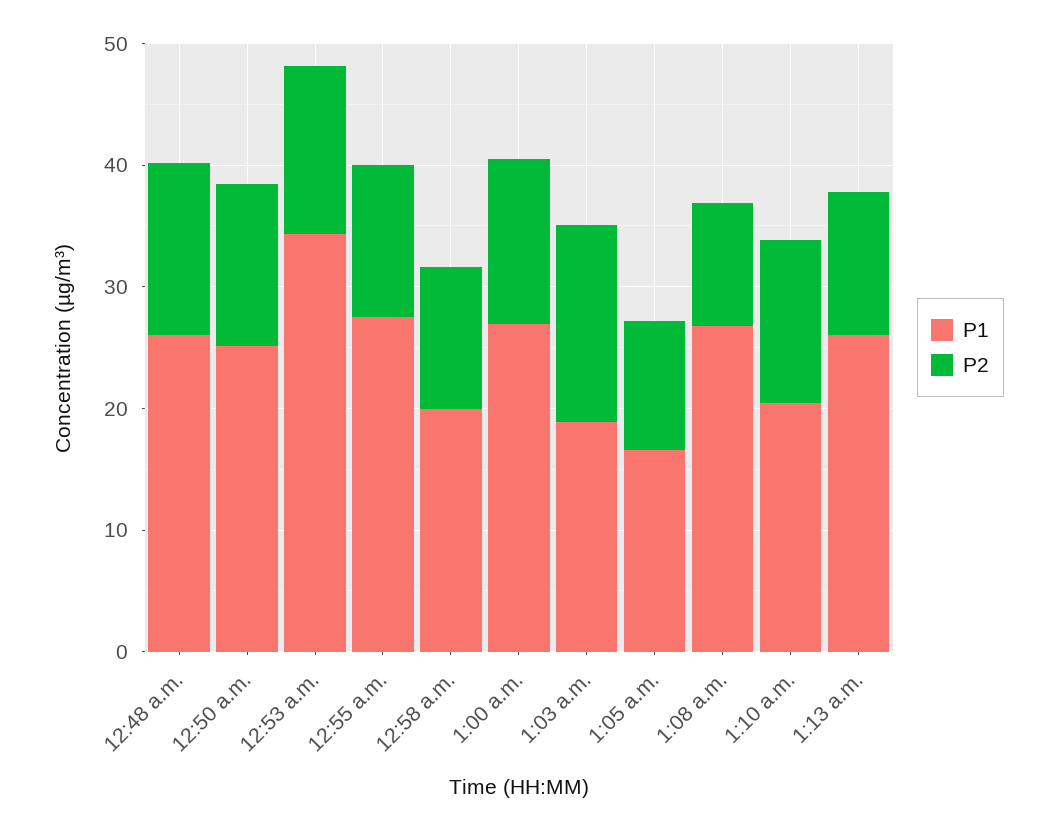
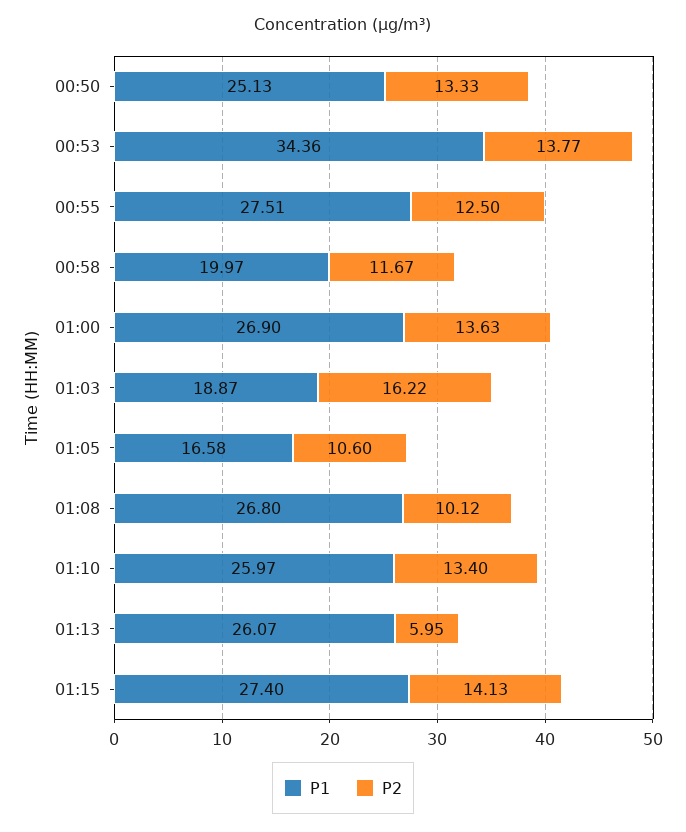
P1, 12:48 a.m.: 26 -> none
P2, 12:48 a.m.: 14 -> none
P1, 1:10 a.m.: 20 -> 25.97
P2, 1:13 a.m.: 12 -> 5.95
P1, 01:15: none -> 27.4
P2, 01:15: none -> 14.13

